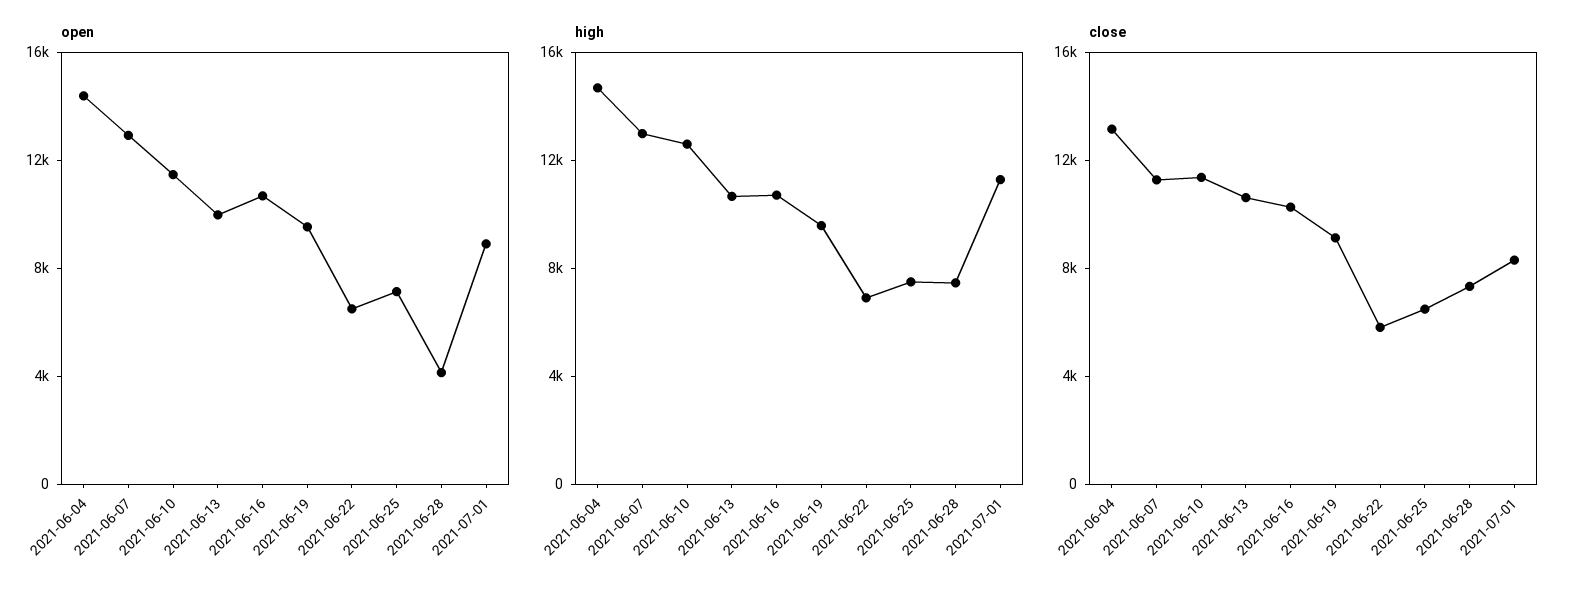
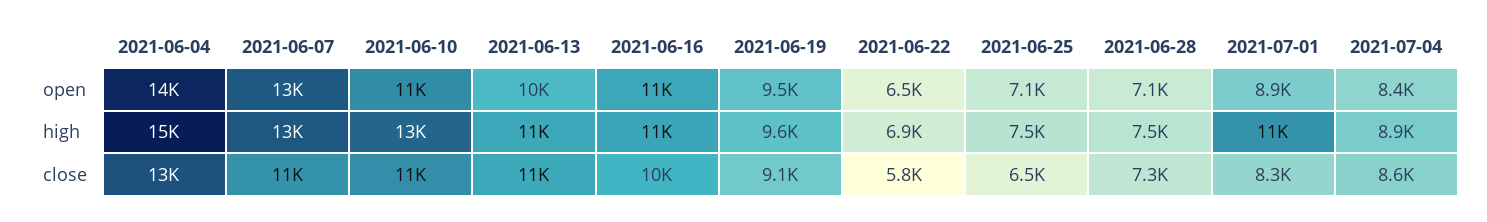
open, 2021-06-28: 4000 -> 7100
open, 2021-07-04: none -> 8400
high, 2021-07-04: none -> 8900
close, 2021-07-04: none -> 8600

